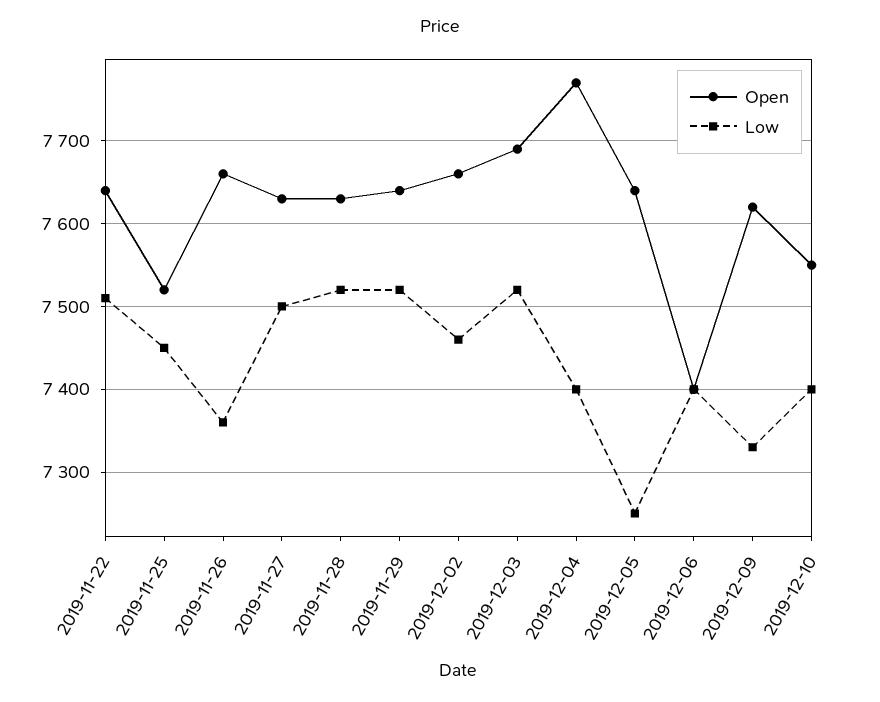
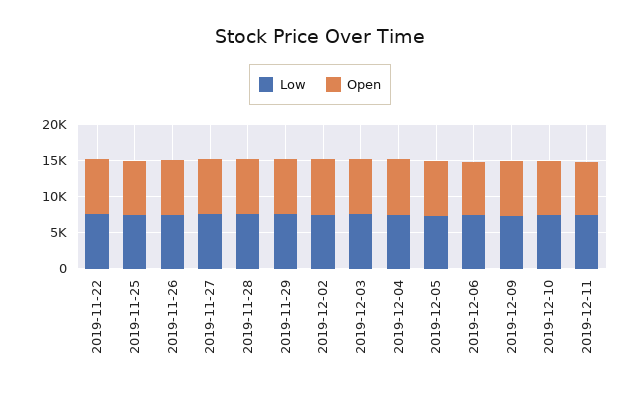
Low, 2019-12-11: none -> 7500
Open, 2019-12-11: none -> 7500

